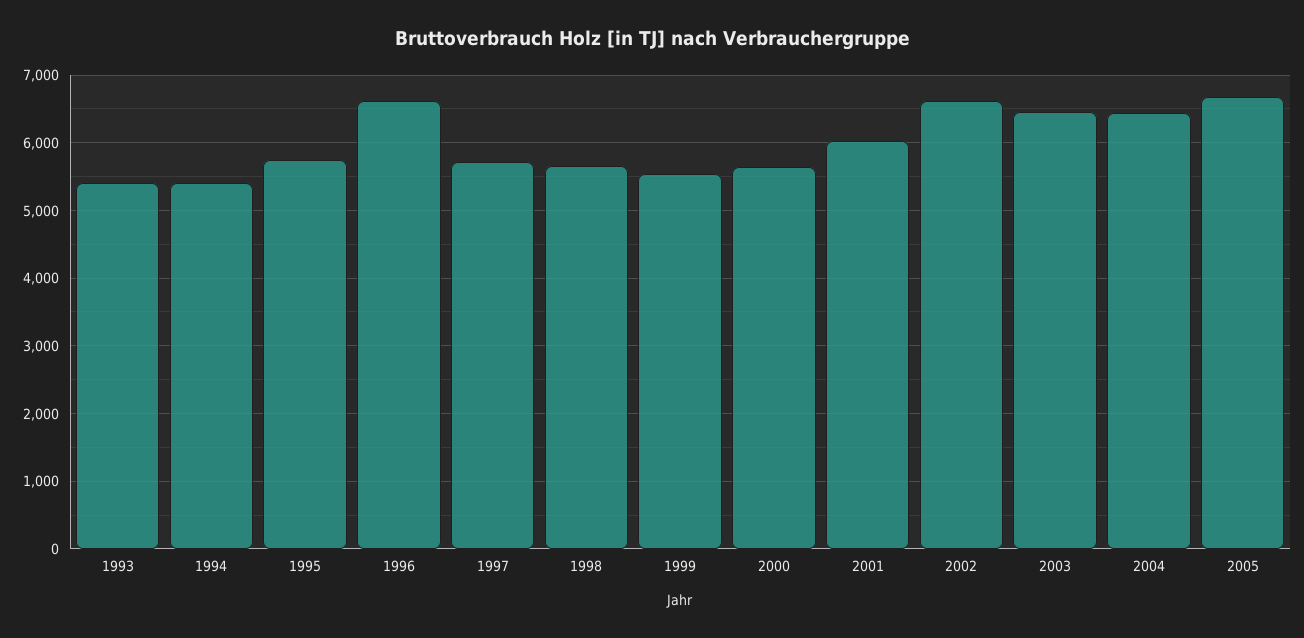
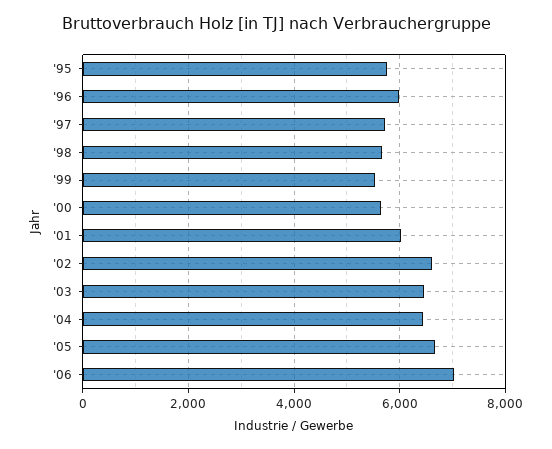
1993: 5400 -> none
1994: 5400 -> none
1996: 6600 -> 6000
'06: none -> 7000

